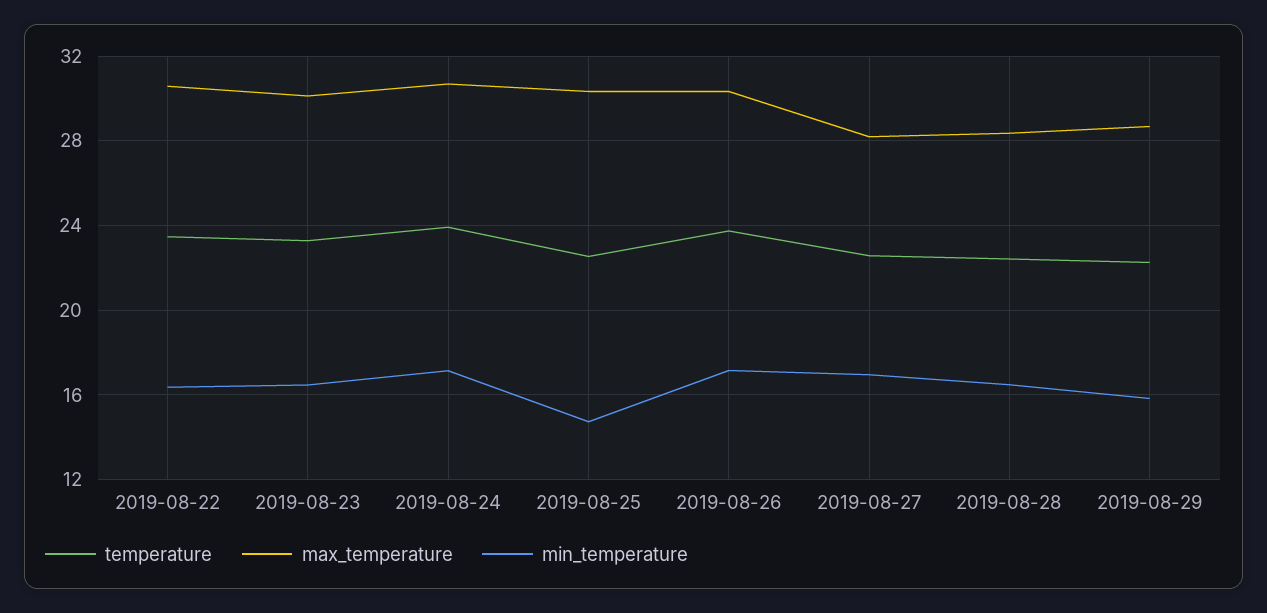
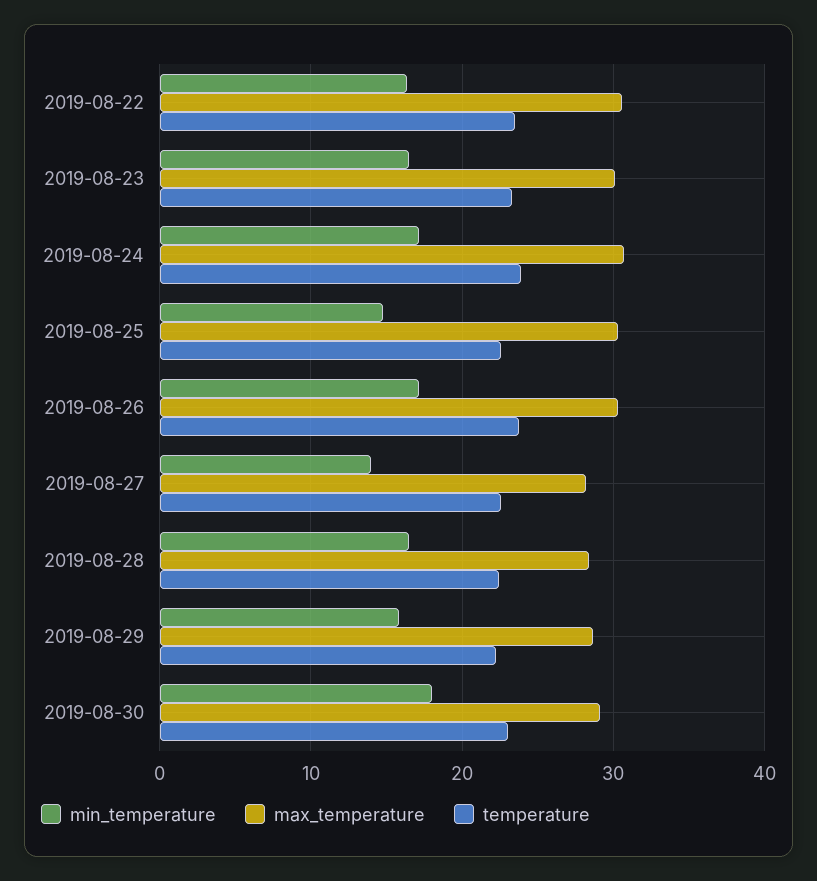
min_temperature, 2019-08-27: 17 -> 14
min_temperature, 2019-08-30: none -> 18
max_temperature, 2019-08-30: none -> 29
temperature, 2019-08-30: none -> 23

